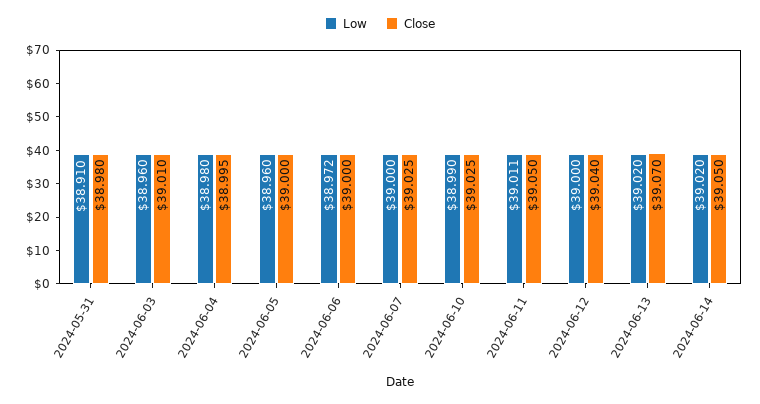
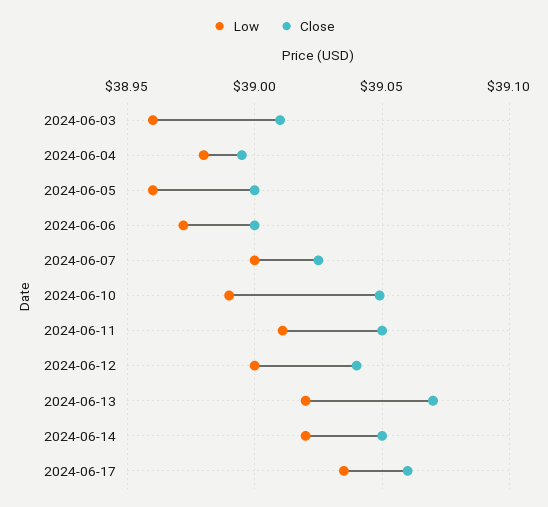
Low, 2024-05-31: 38.91 -> none
Close, 2024-05-31: 38.98 -> none
Close, 2024-06-10: 39.025 -> 39.05
Low, 2024-06-17: none -> 39.035
Close, 2024-06-17: none -> 39.06

